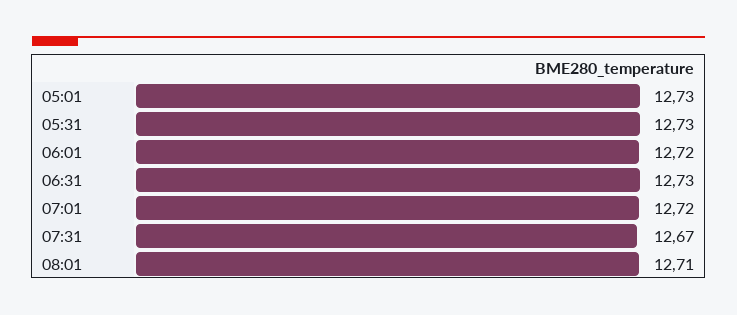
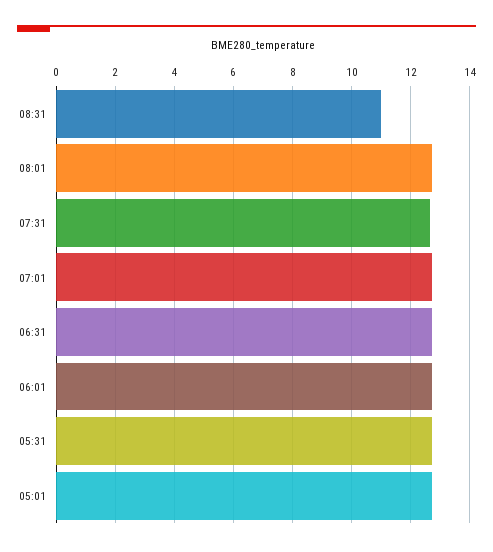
08:31: none -> 11

